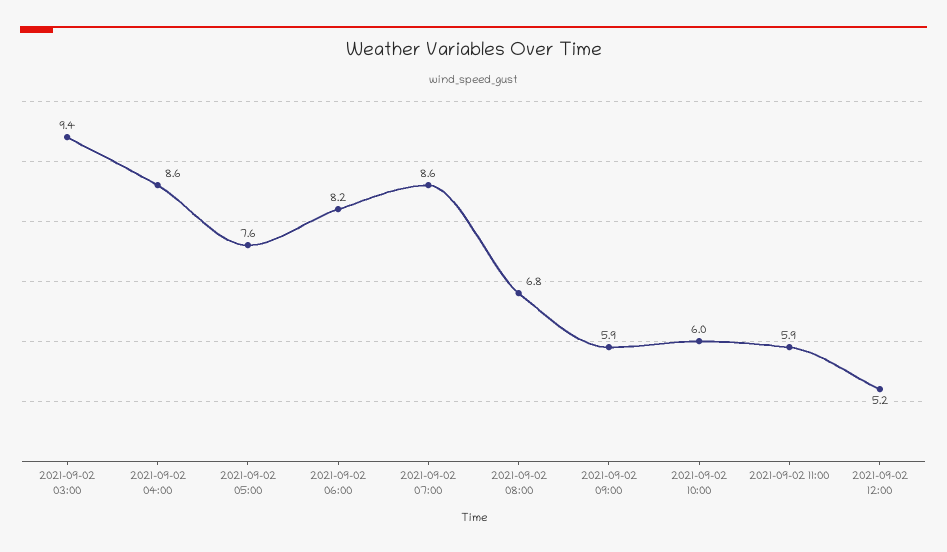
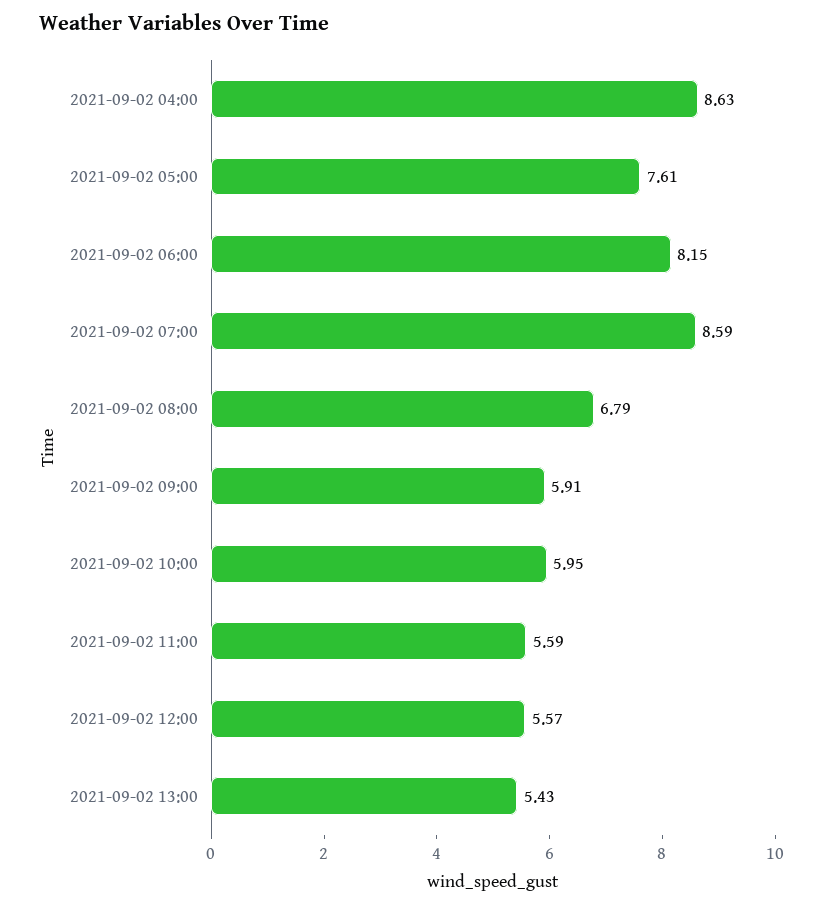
2021-09-02 03:00: 9.4 -> none
2021-09-02 11:00: 5.9 -> 5.59
2021-09-02 12:00: 5.2 -> 5.57
2021-09-02 13:00: none -> 5.43

